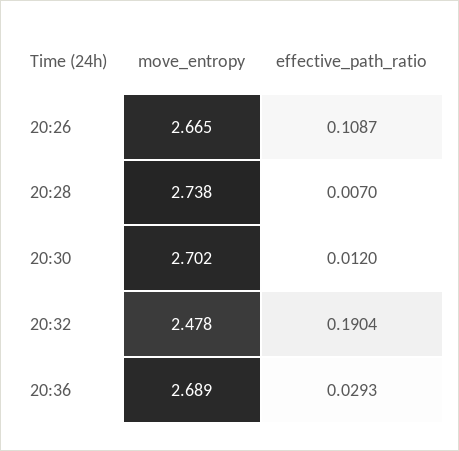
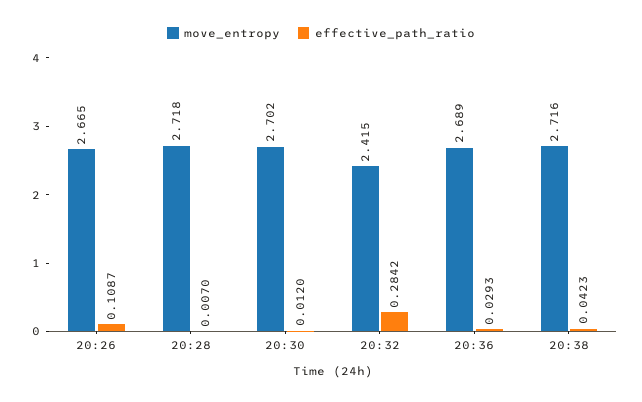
move_entropy, 20:28: 2.738 -> 2.718
move_entropy, 20:32: 2.478 -> 2.415
effective_path_ratio, 20:32: 0.1904 -> 0.2842
move_entropy, 20:38: none -> 2.716
effective_path_ratio, 20:38: none -> 0.0423

